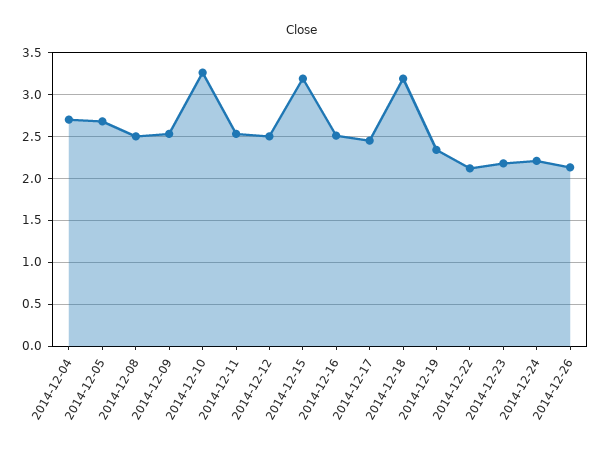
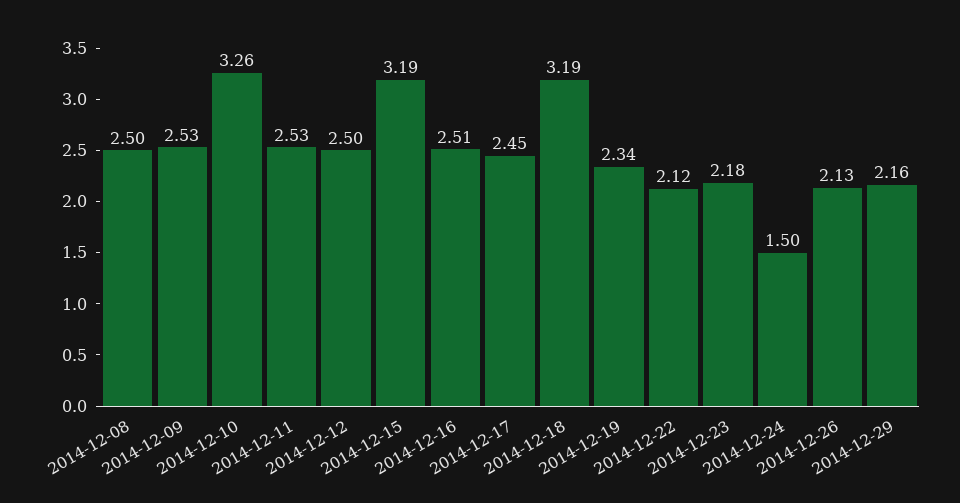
2014-12-04: 2.7 -> none
2014-12-05: 2.7 -> none
2014-12-24: 2.2 -> 1.5
2014-12-29: none -> 2.16

